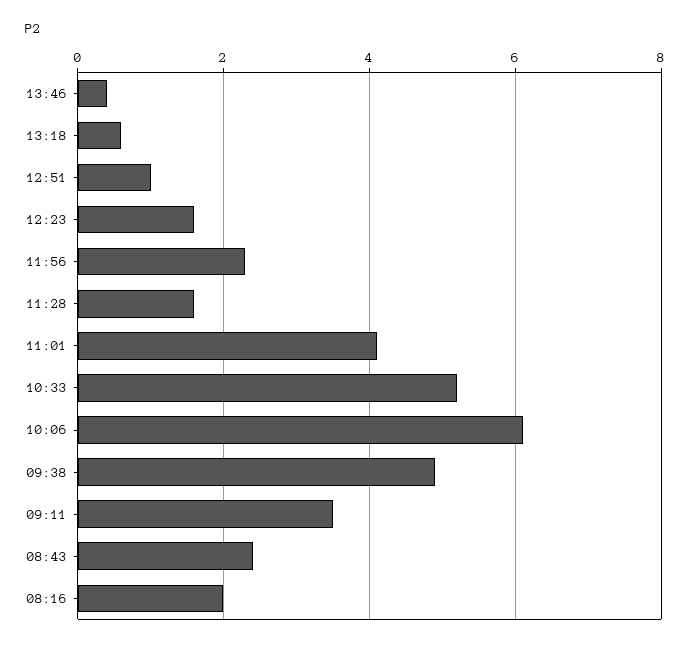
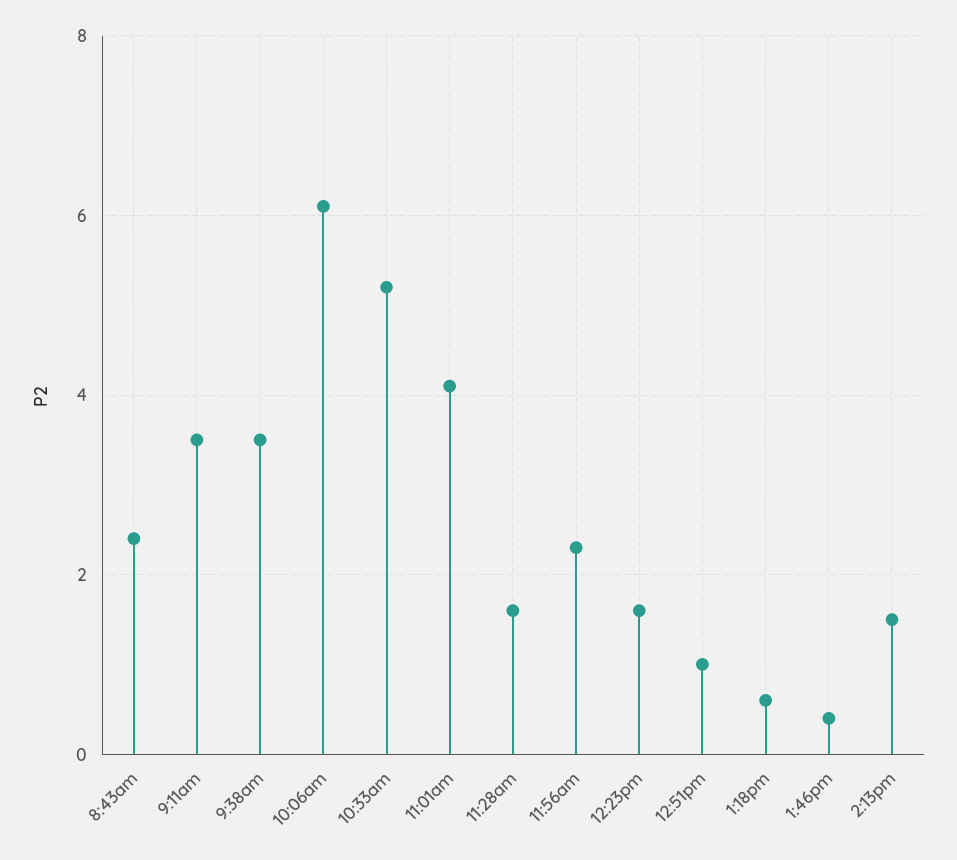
09:38: 5 -> 3.5
08:16: 2 -> none
2:13pm: none -> 1.5

